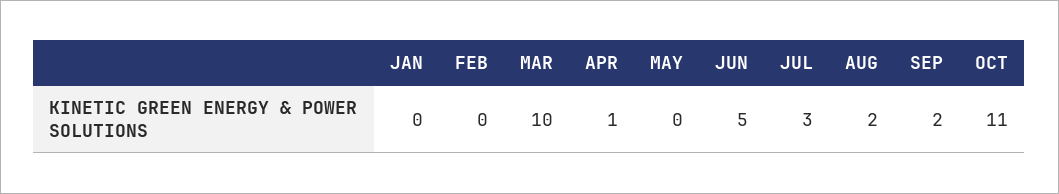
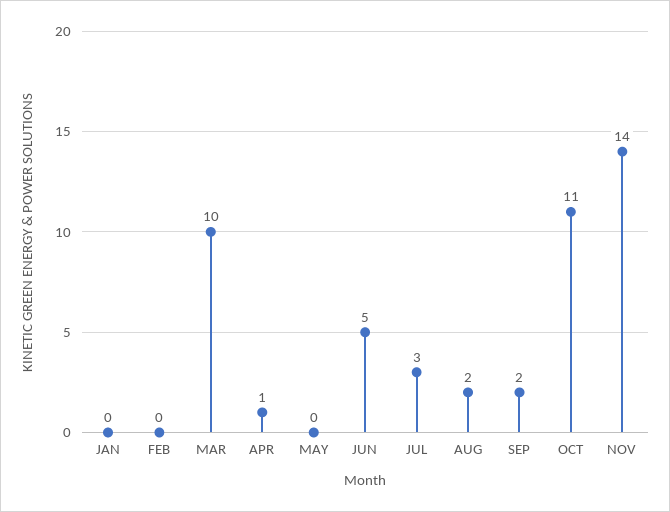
NOV: none -> 14

